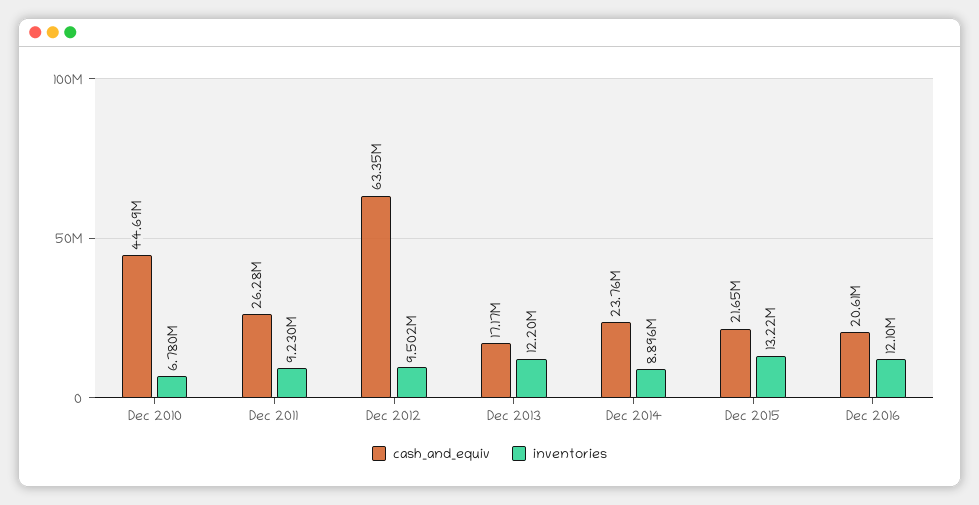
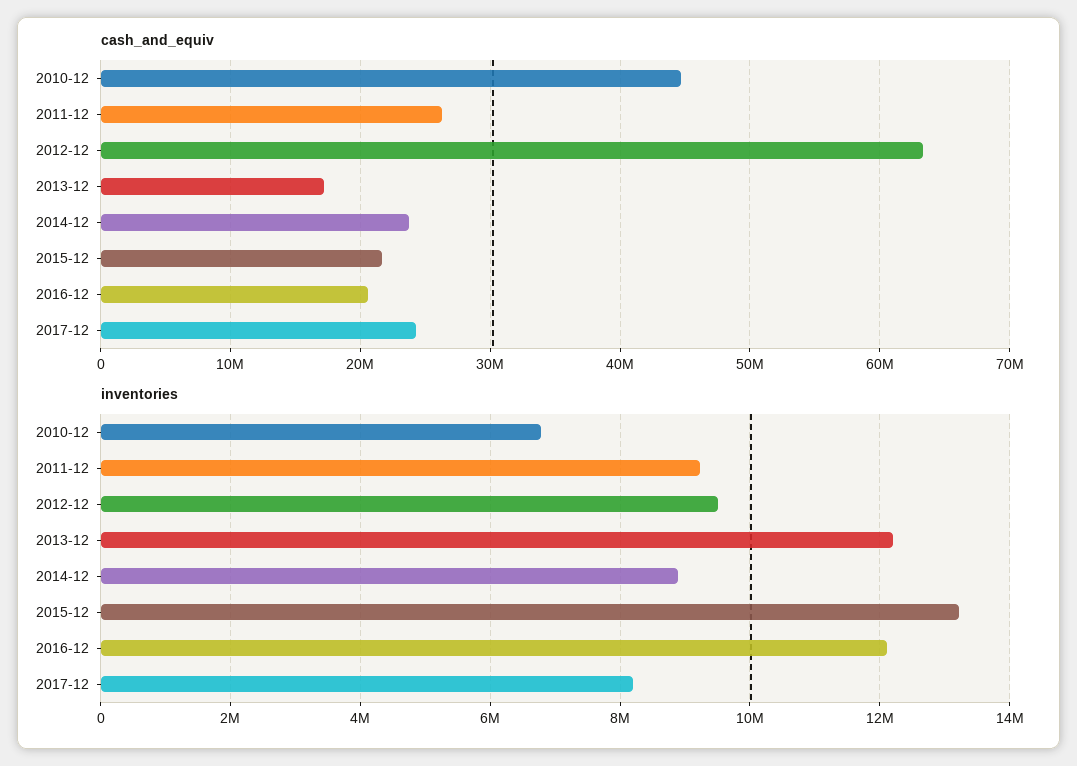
cash_and_equiv, 2017-12: none -> 24000000
inventories, 2017-12: none -> 8200000

